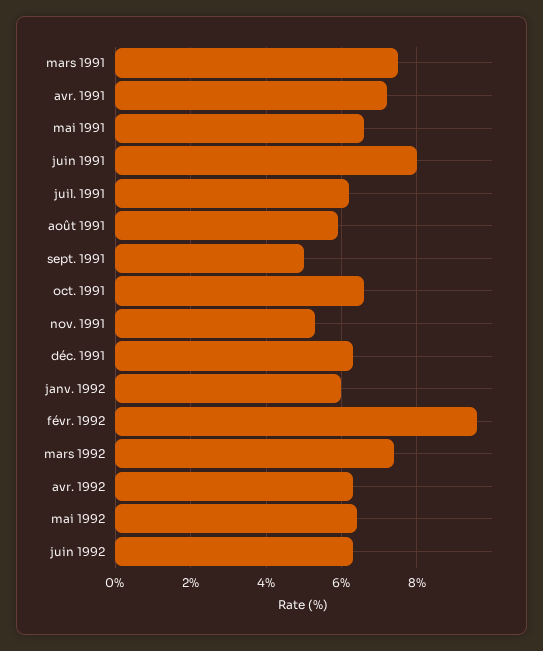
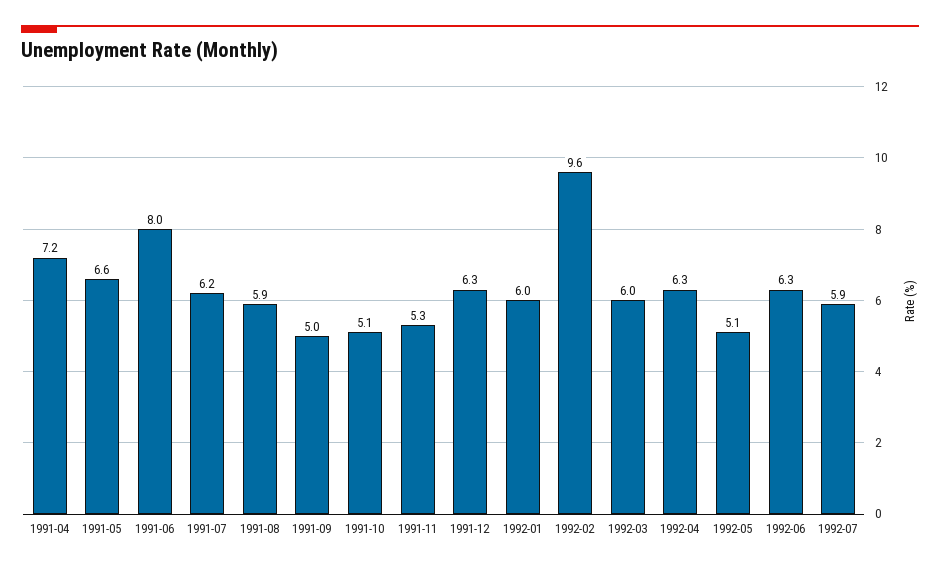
mars 1991: 7.5 -> none
oct. 1991: 6.5 -> 5.1
mars 1992: 7.5 -> 6
mai 1992: 6.5 -> 5.1
1992-07: none -> 5.9

